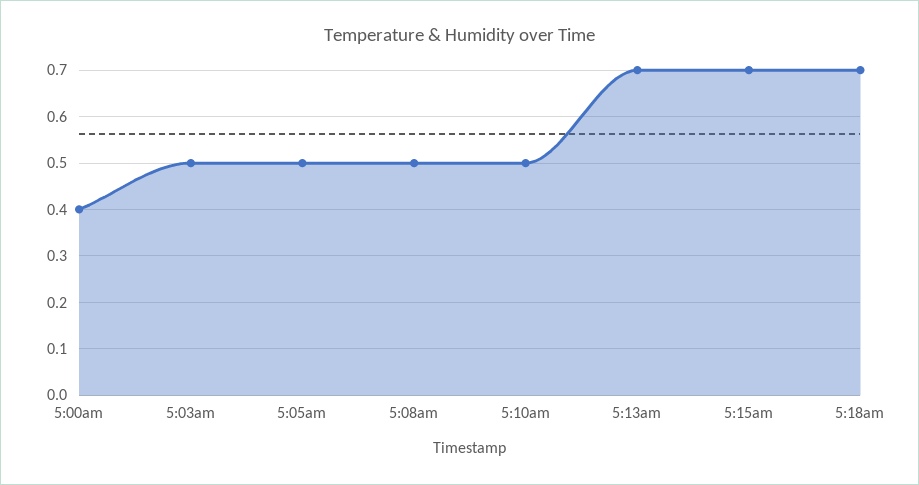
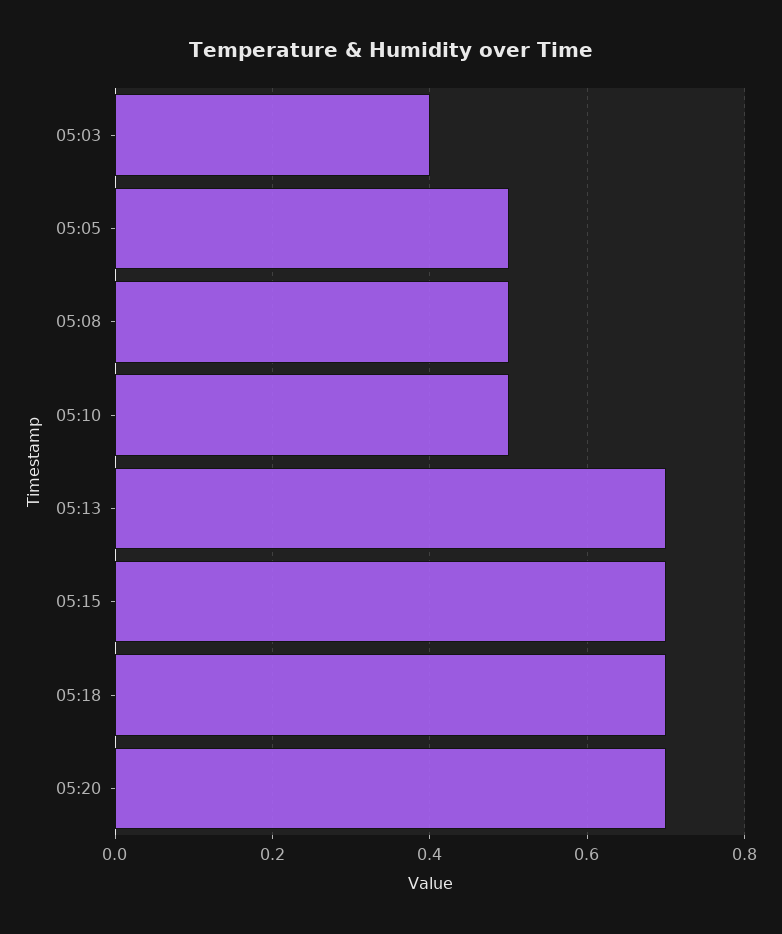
5:00am: 0.4 -> none
5:03am: 0.5 -> 0.4
05:20: none -> 0.7

